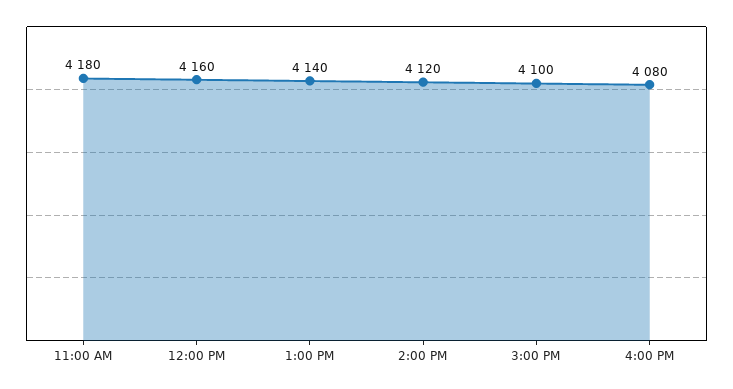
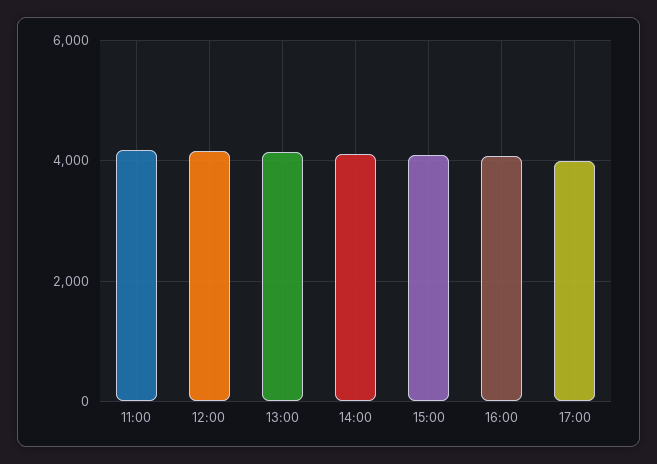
17:00: none -> 4000

